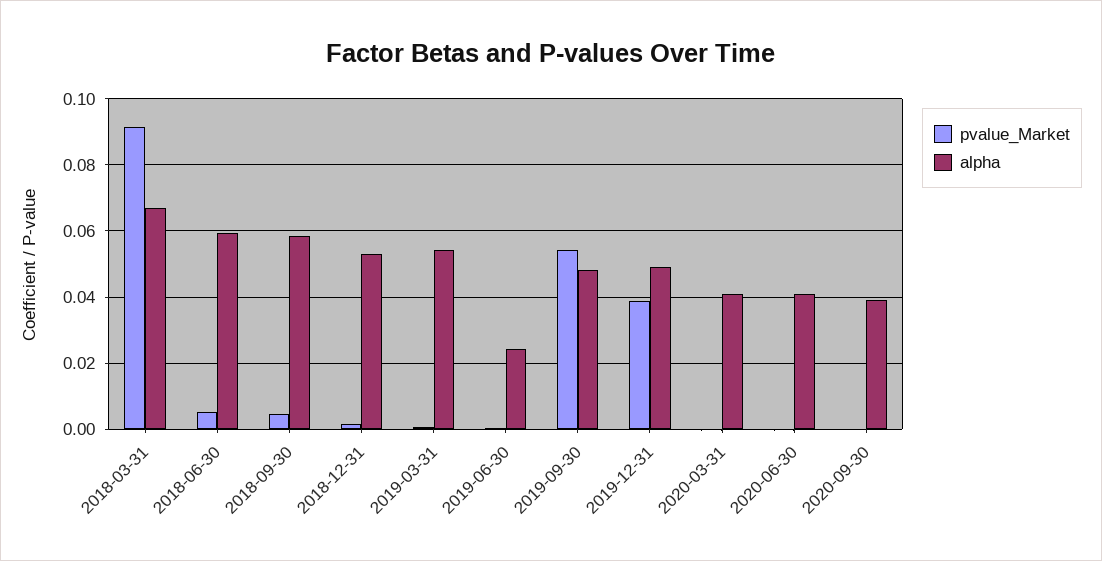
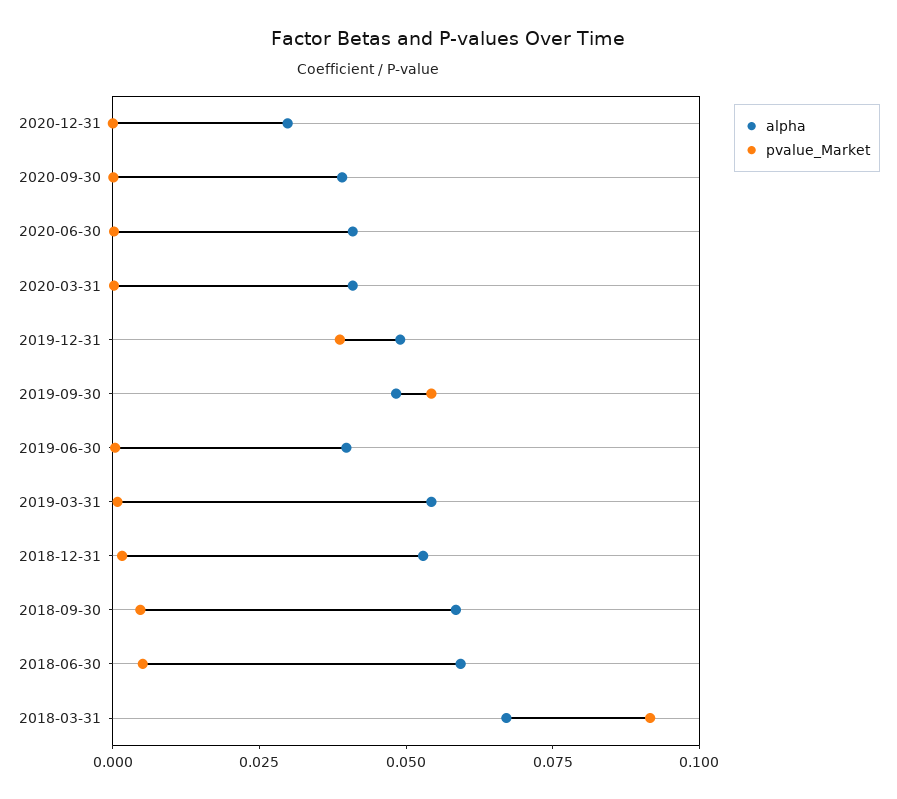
alpha, 2019-06-30: 0.024 -> 0.04
alpha, 2020-12-31: none -> 0.03
pvalue_Market, 2020-12-31: none -> 0

